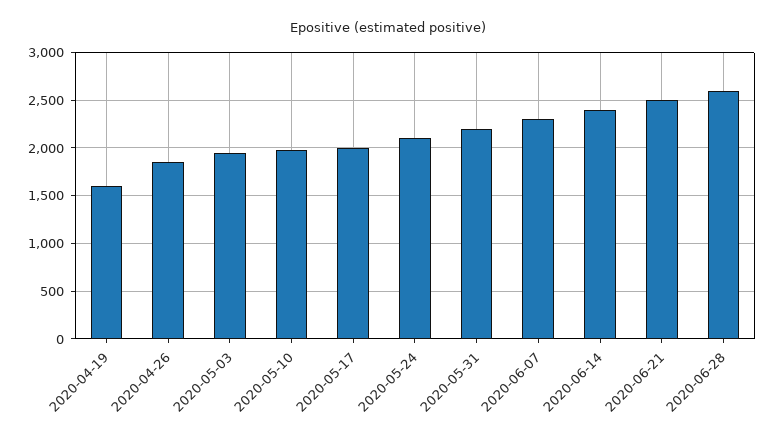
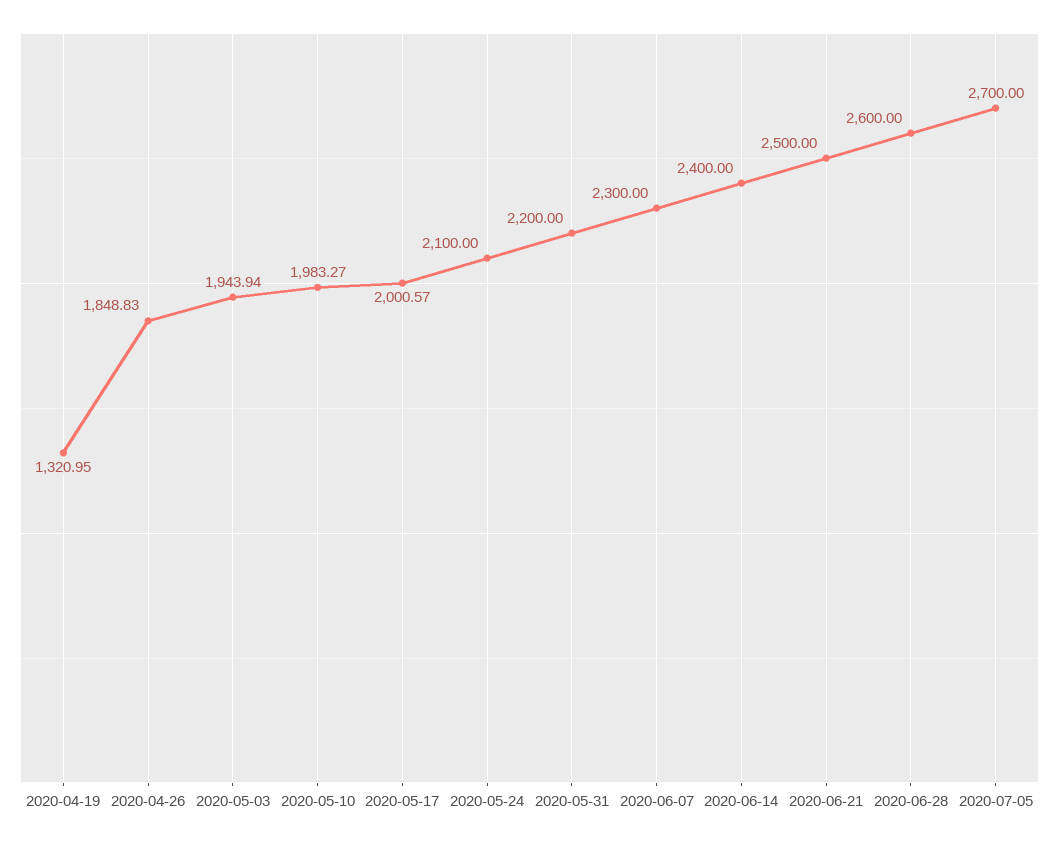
2020-04-19: 1600 -> 1320.95
2020-07-05: none -> 2700

